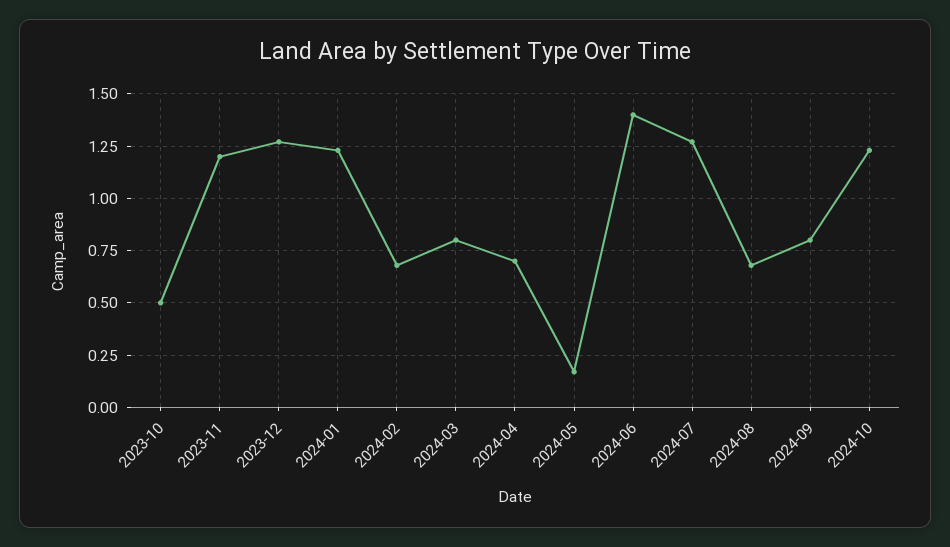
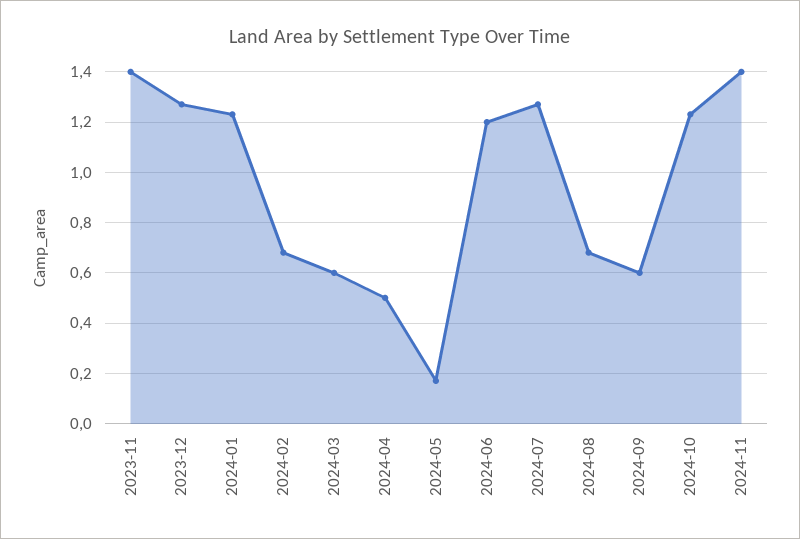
2023-10: 0.5 -> none
2023-11: 1.2 -> 1.4
2024-03: 0.8 -> 0.6
2024-04: 0.7 -> 0.5
2024-06: 1.4 -> 1.2
2024-09: 0.8 -> 0.6
2024-11: none -> 1.4

